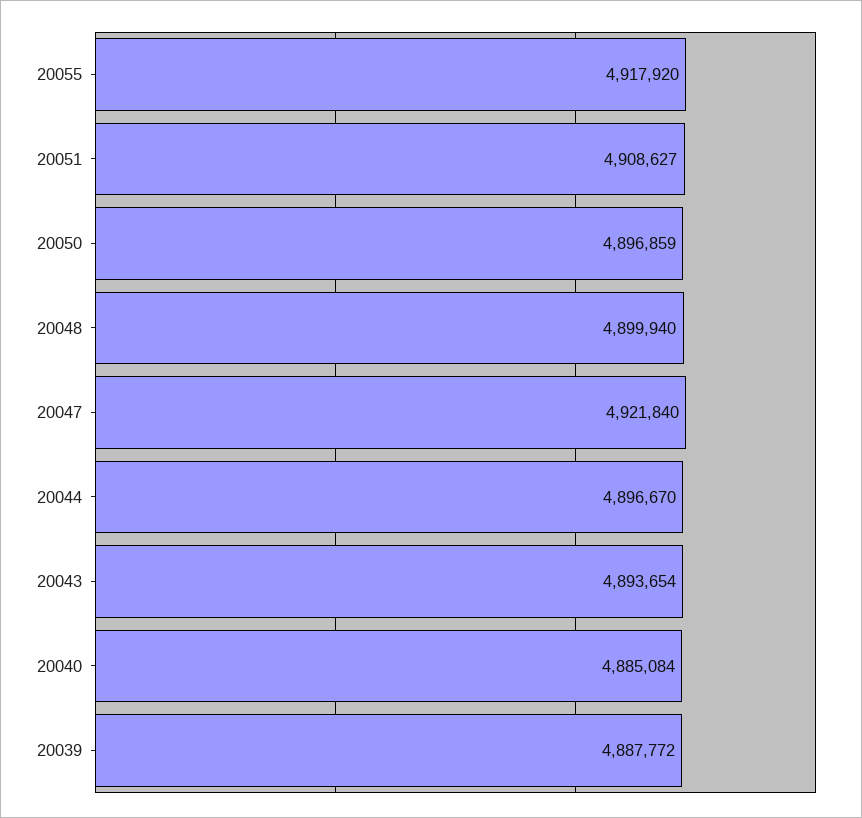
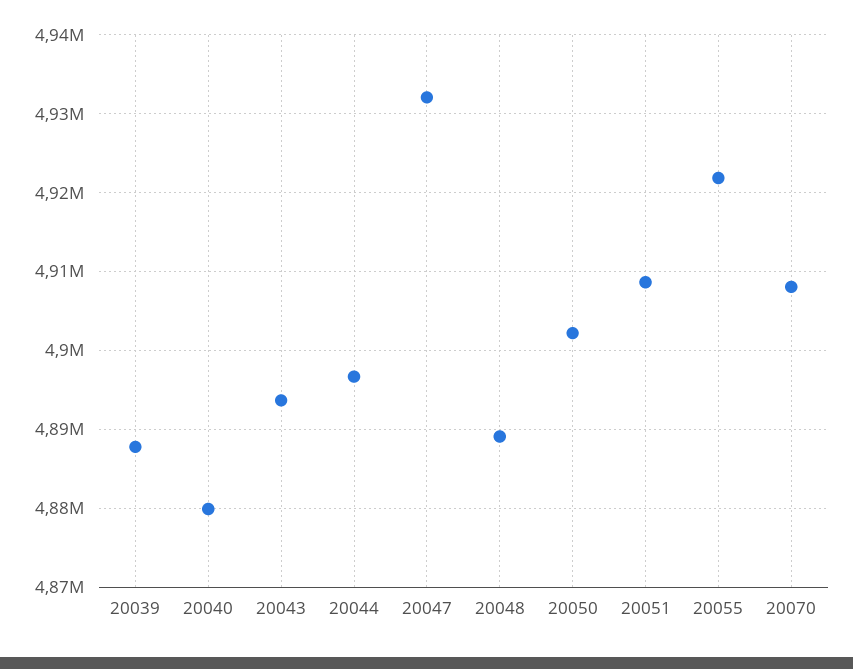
20055: 4917920 -> 4922000
20050: 4896859 -> 4902000
20048: 4899940 -> 4889000
20047: 4921840 -> 4932000
20040: 4885084 -> 4880000
20070: none -> 4908000

